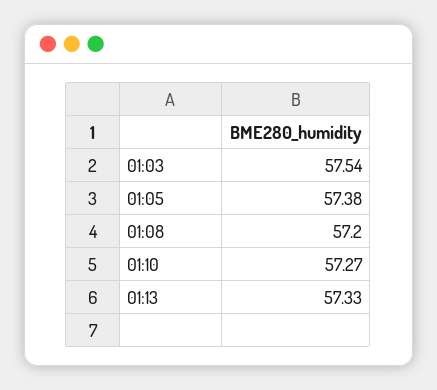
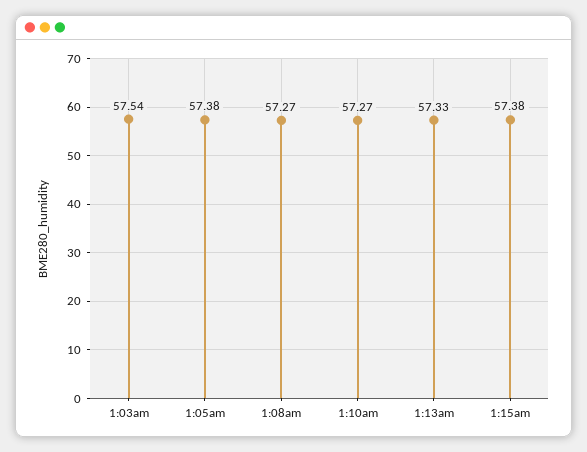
01:08: 57.2 -> 57.27
1:15am: none -> 57.38

